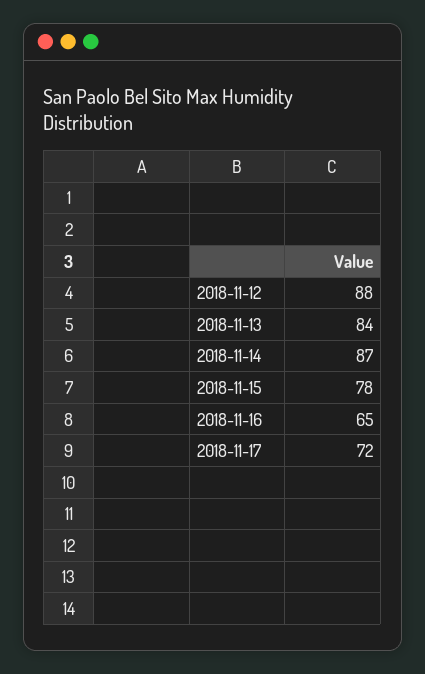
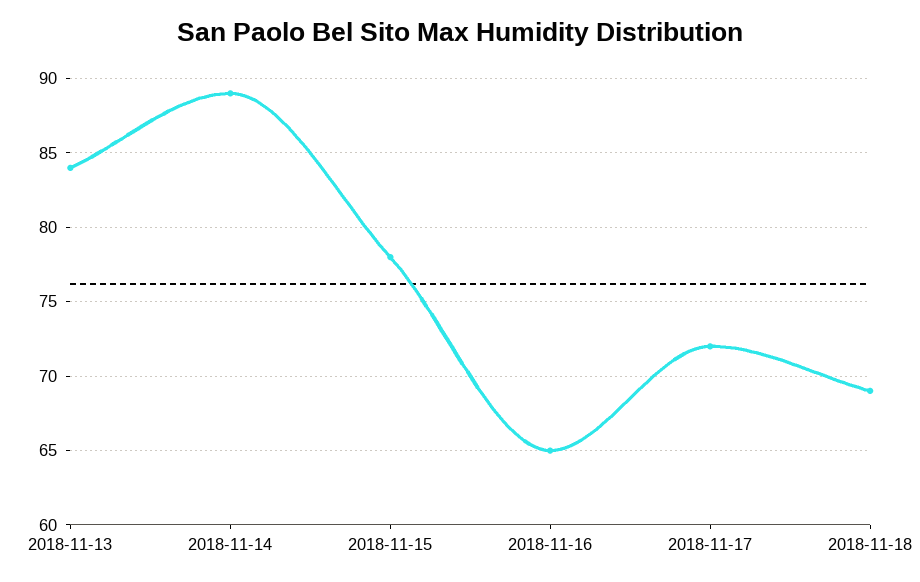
2018-11-12: 88 -> none
2018-11-14: 87 -> 89
2018-11-18: none -> 69

